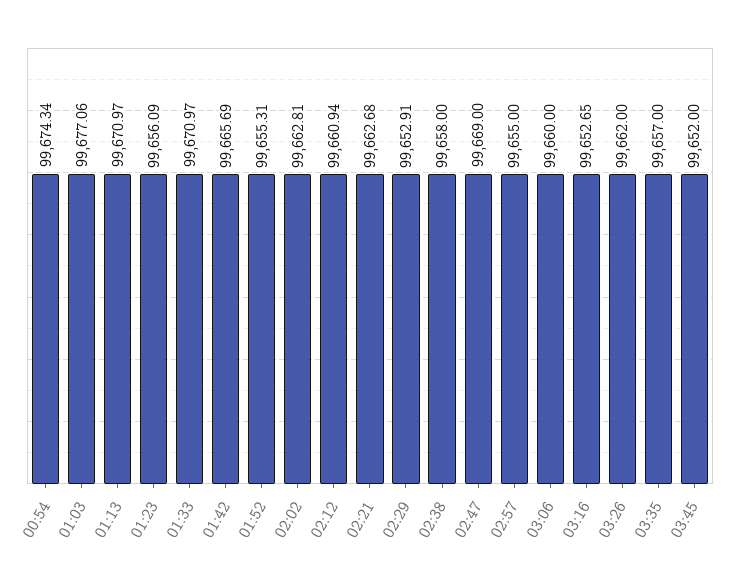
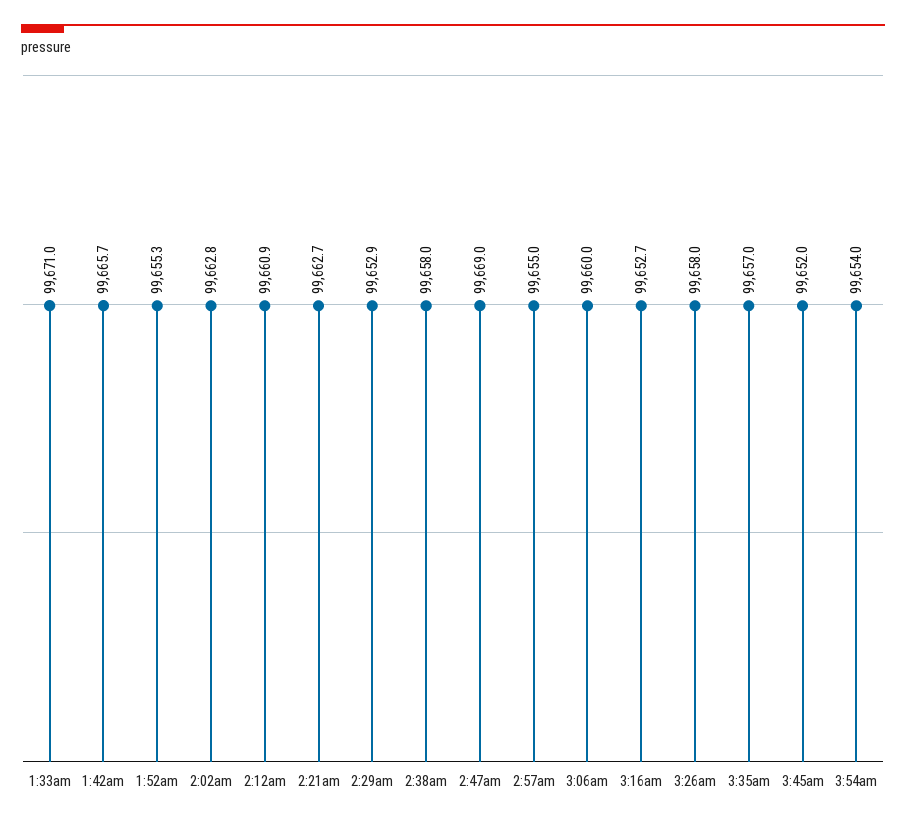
00:54: 99674.34 -> none
01:03: 99677.06 -> none
01:13: 99670.97 -> none
01:23: 99656.09 -> none
03:26: 99662 -> 99658
3:54am: none -> 99654

